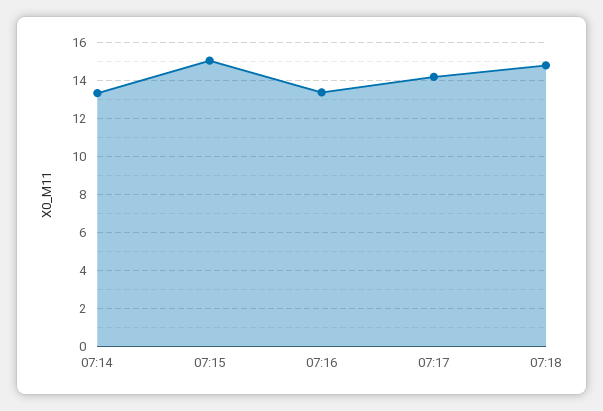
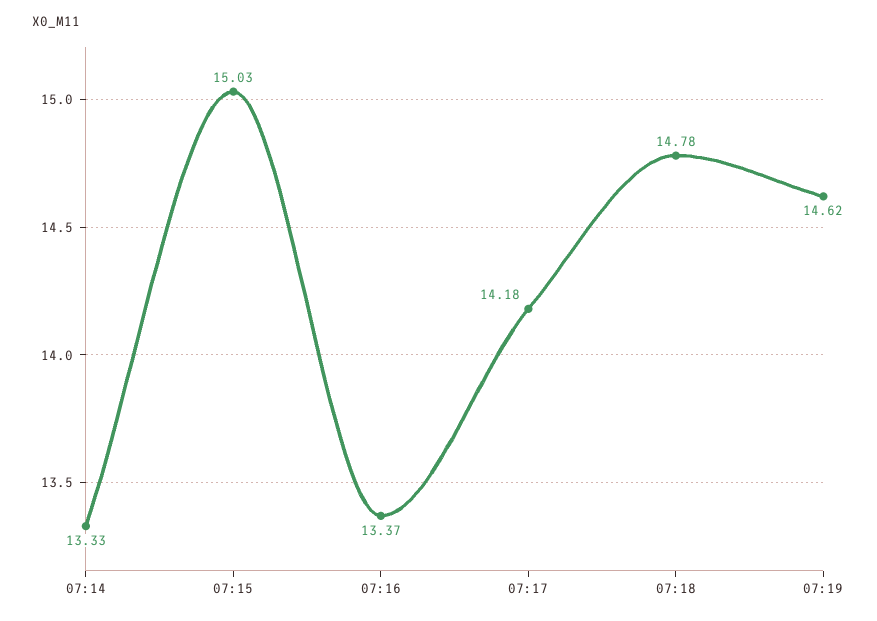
07:19: none -> 14.62

